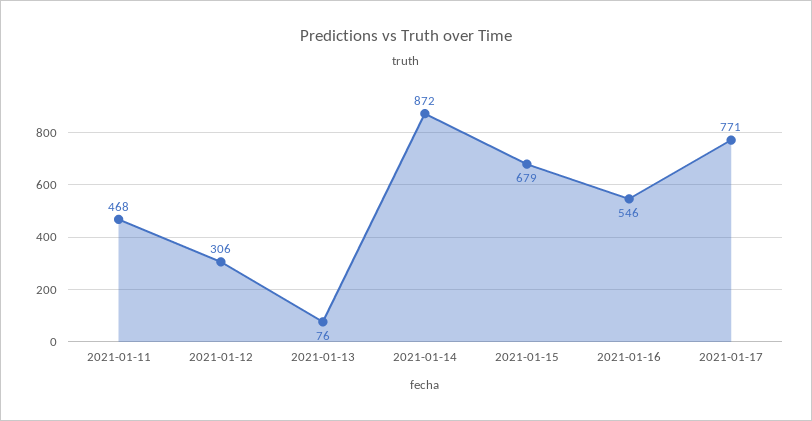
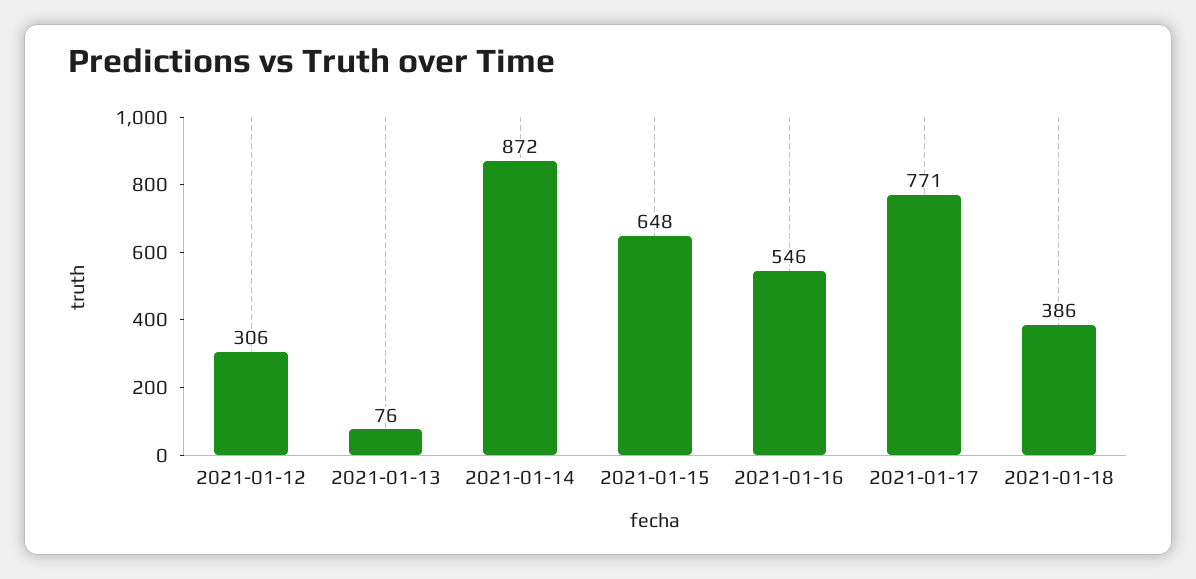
2021-01-11: 468 -> none
2021-01-15: 679 -> 648
2021-01-18: none -> 386

